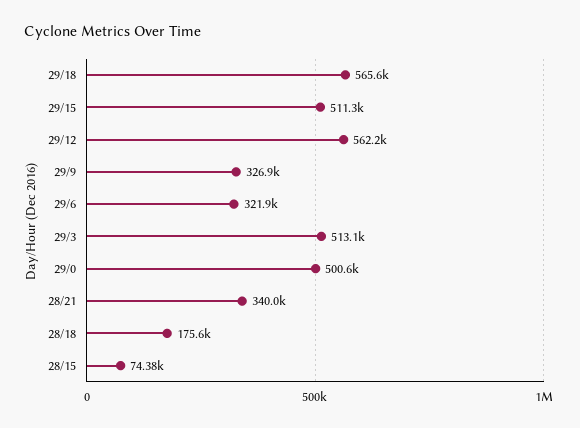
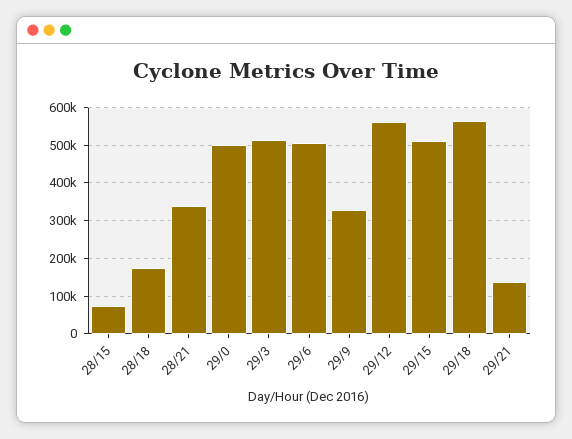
29/6: 321900 -> 500000
29/21: none -> 140000

